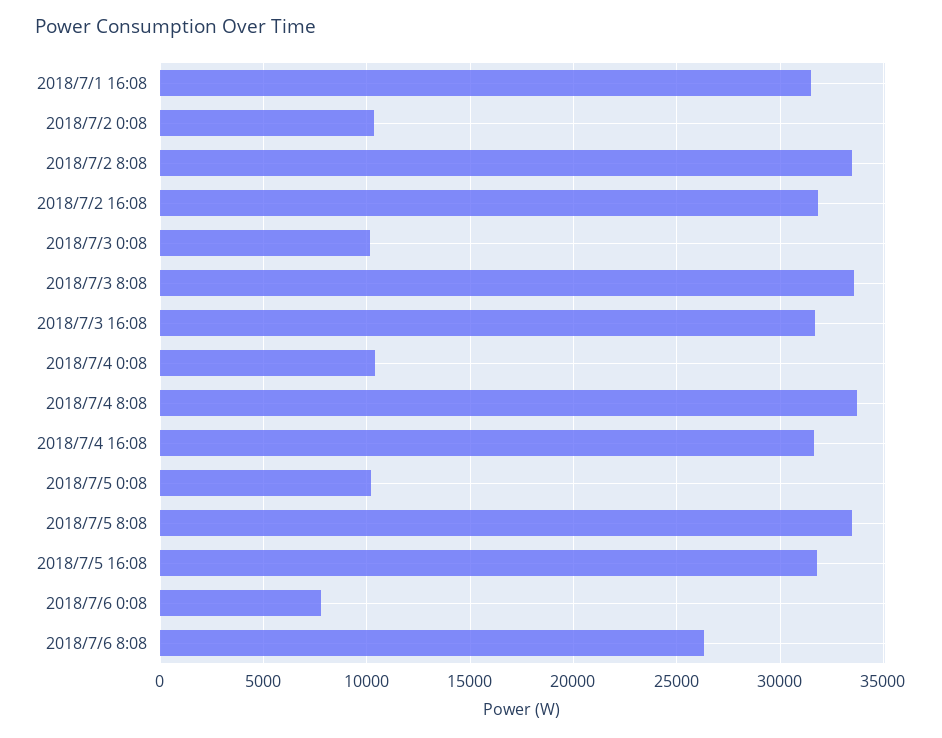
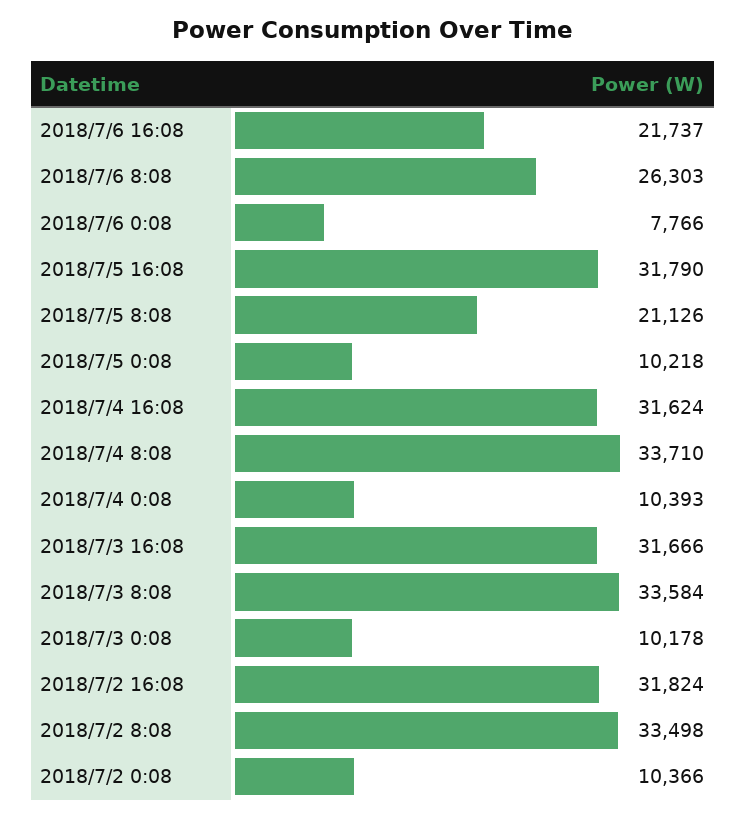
2018/7/1 16:08: 31500 -> none
2018/7/5 8:08: 33500 -> 21126
2018/7/6 16:08: none -> 21737

